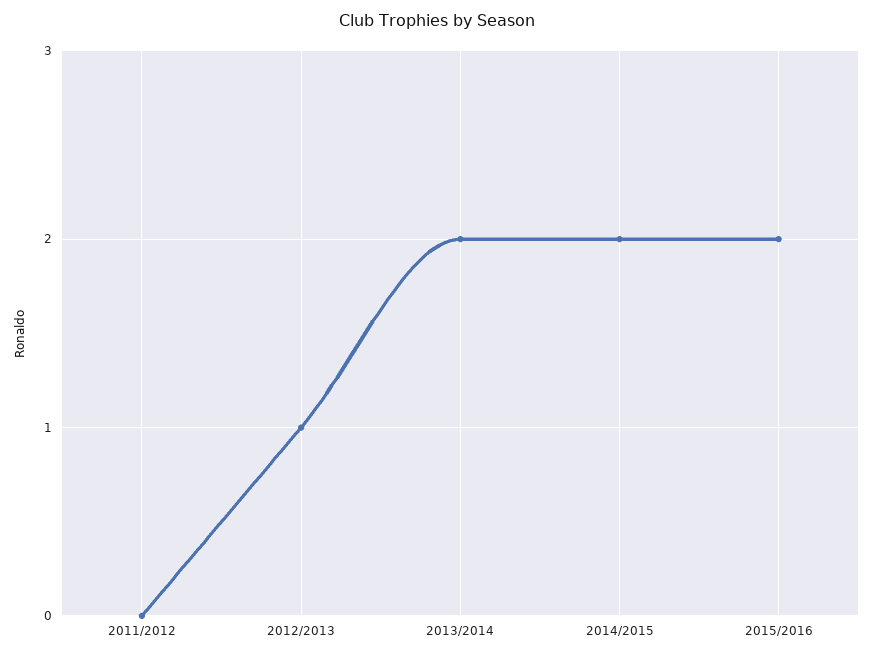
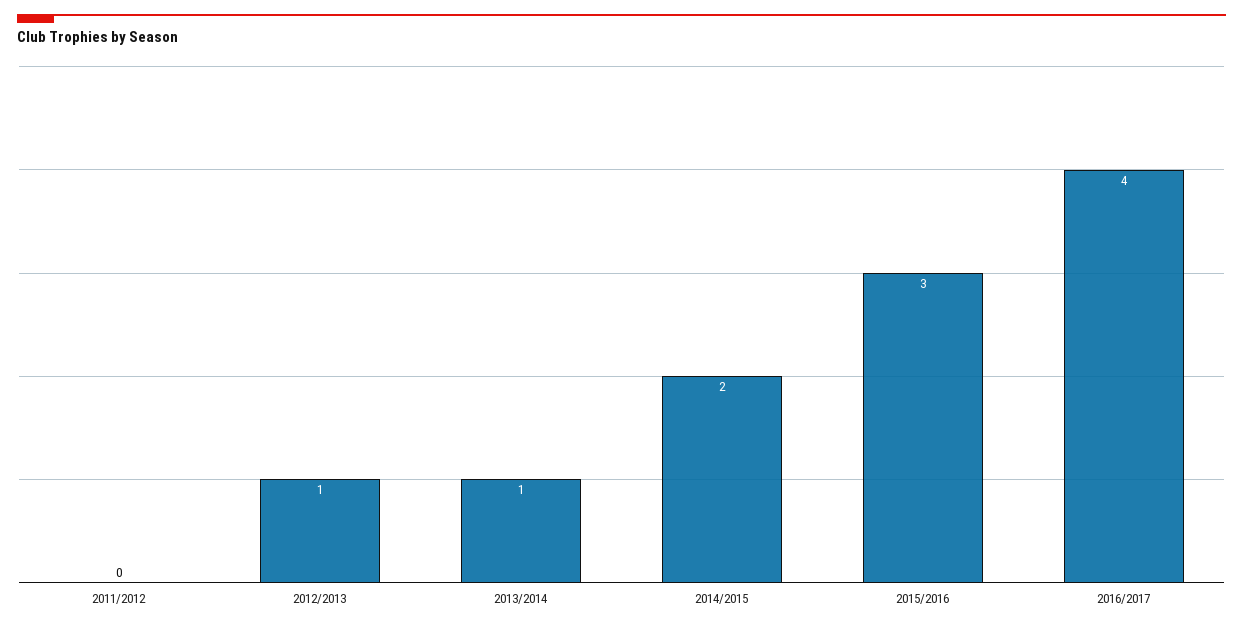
2013/2014: 2 -> 1
2015/2016: 2 -> 3
2016/2017: none -> 4

